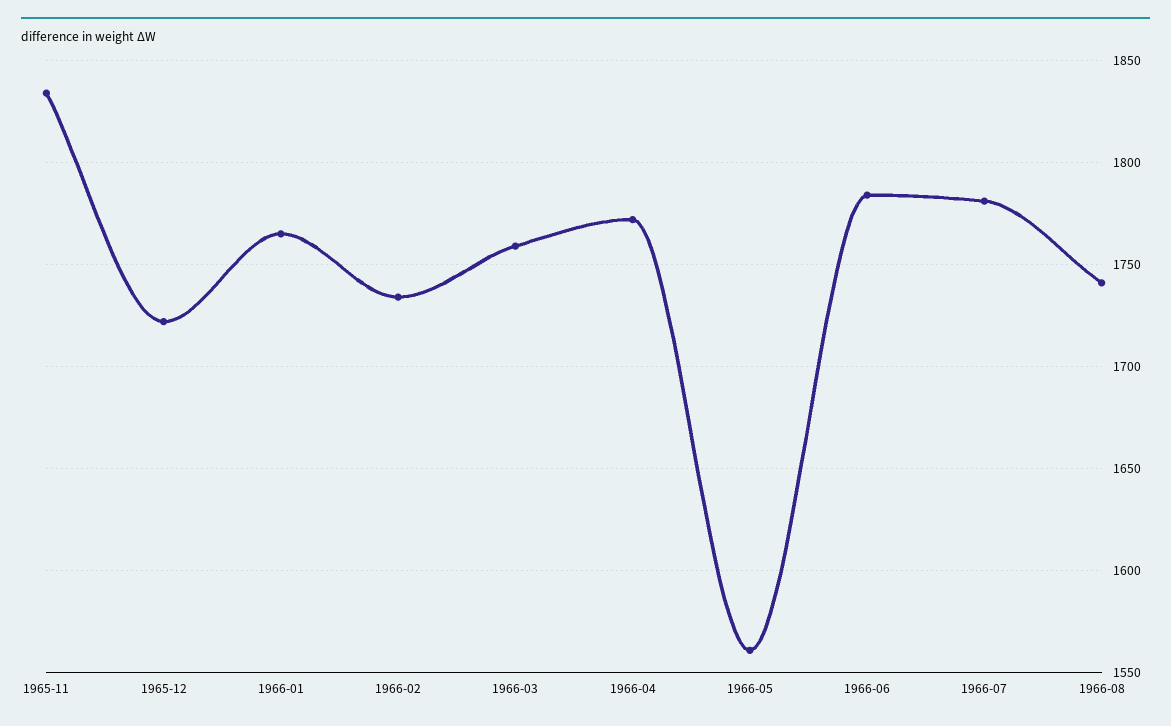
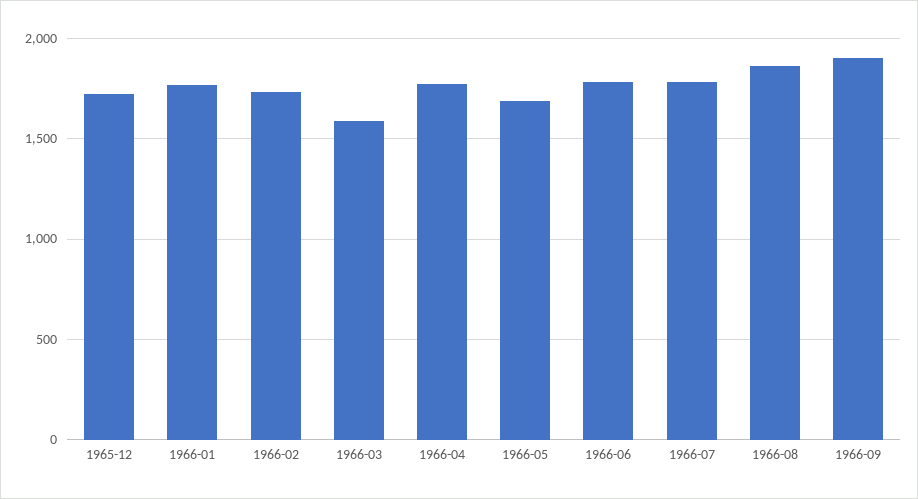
1965-11: 1835 -> none
1966-03: 1760 -> 1600
1966-05: 1560 -> 1700
1966-08: 1740 -> 1850
1966-09: none -> 1900

